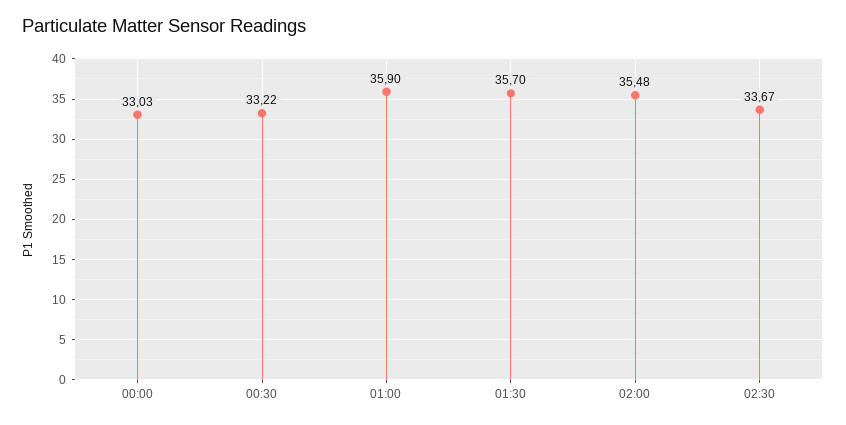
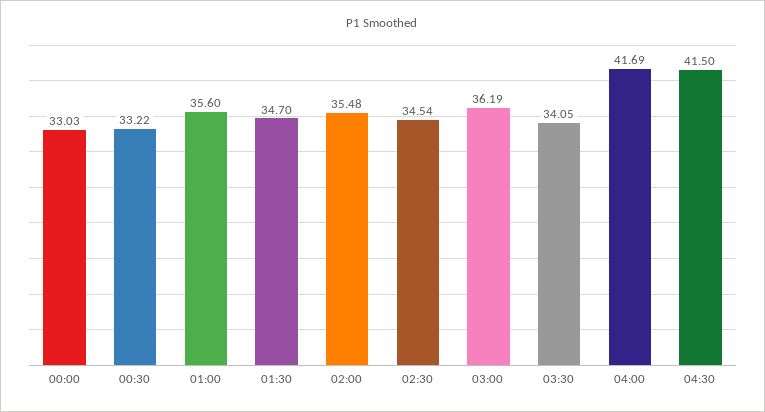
01:00: 35.9 -> 35.6
01:30: 35.7 -> 34.7
02:30: 33.67 -> 34.54
03:00: none -> 36.19
03:30: none -> 34.05
04:00: none -> 41.69
04:30: none -> 41.5

